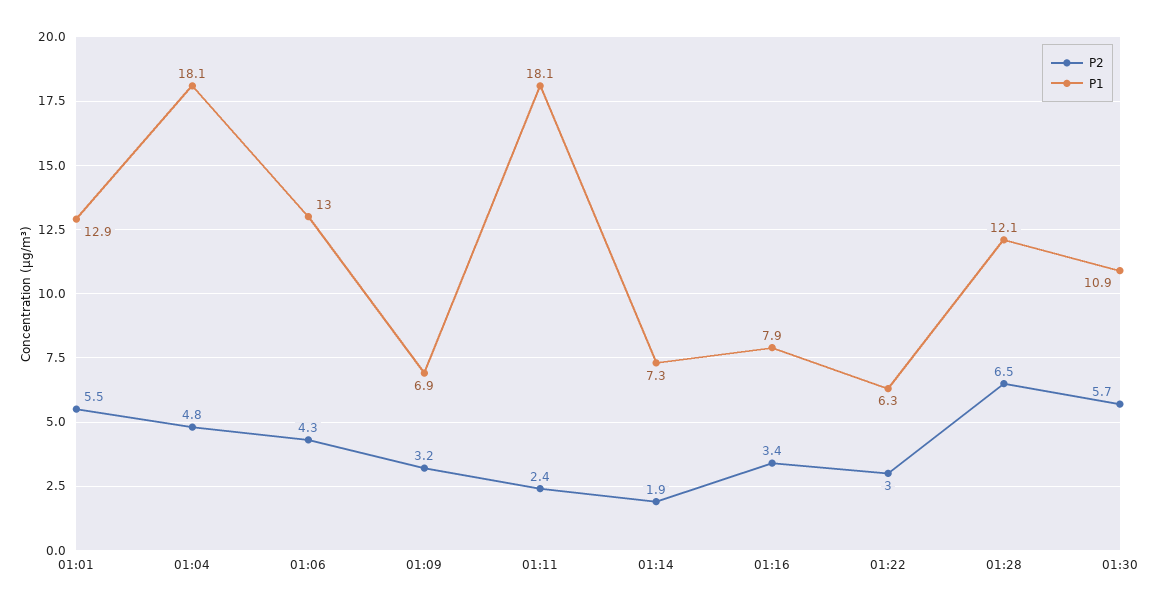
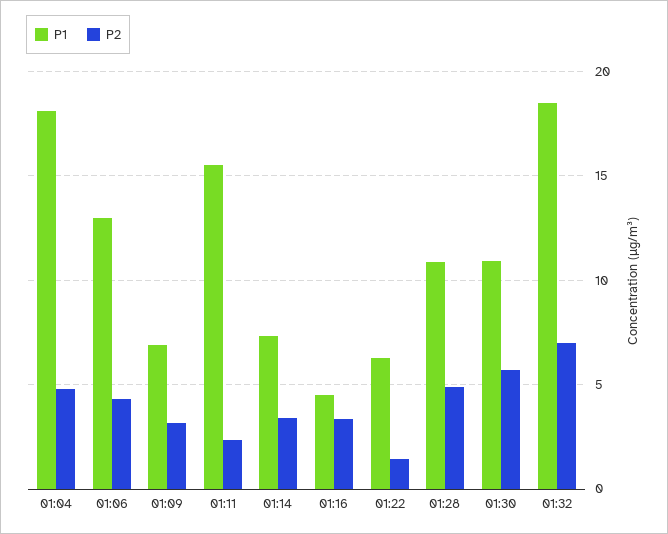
P2, 01:01: 5.5 -> none
P1, 01:01: 12.9 -> none
P1, 01:11: 18.1 -> 15.5
P2, 01:14: 1.9 -> 3.5
P1, 01:16: 7.9 -> 4.5
P2, 01:22: 3 -> 1.5
P2, 01:28: 6.5 -> 5
P1, 01:28: 12.1 -> 11
P1, 01:32: none -> 18.5
P2, 01:32: none -> 7

